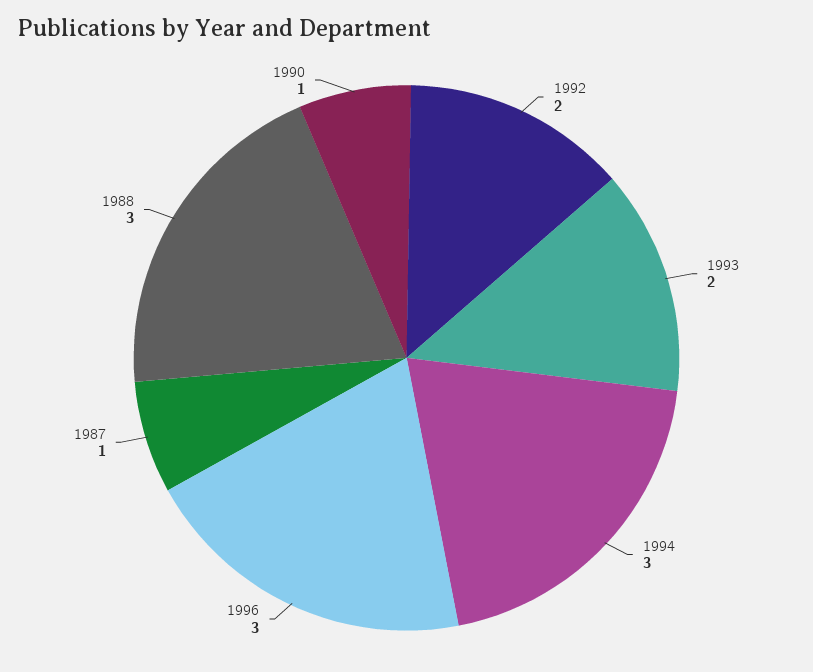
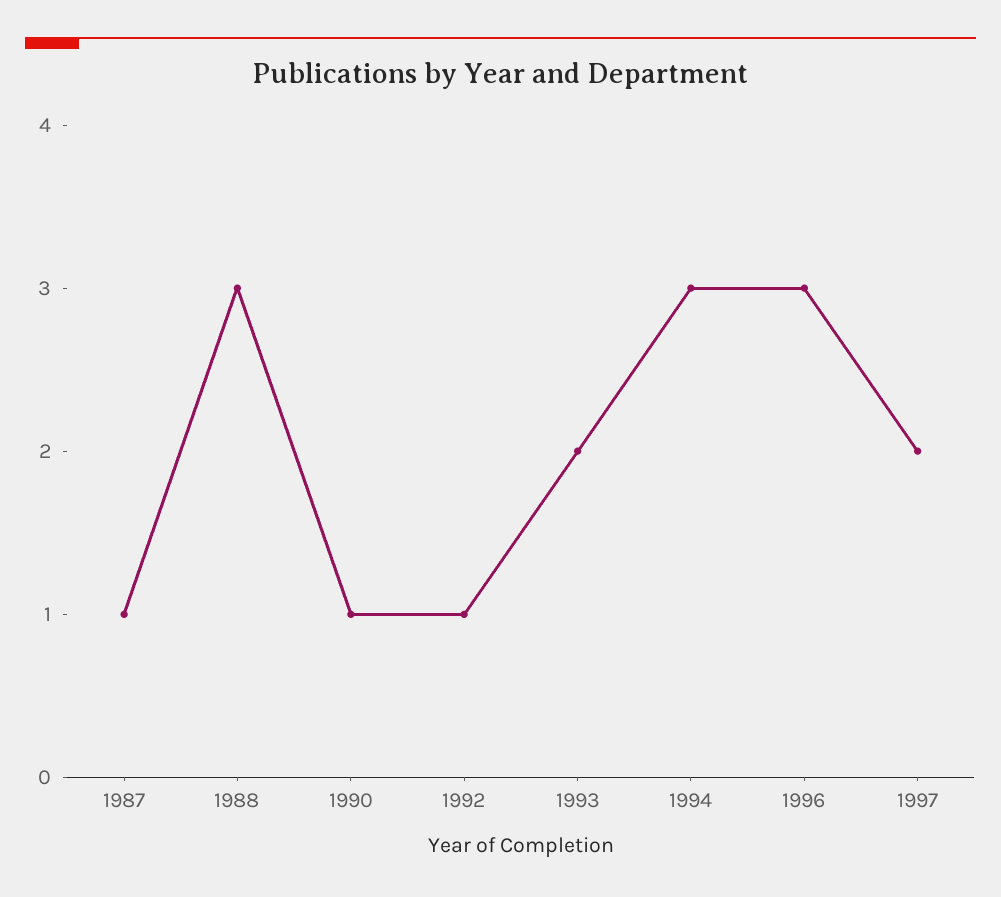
1992: 2 -> 1
1997: none -> 2

